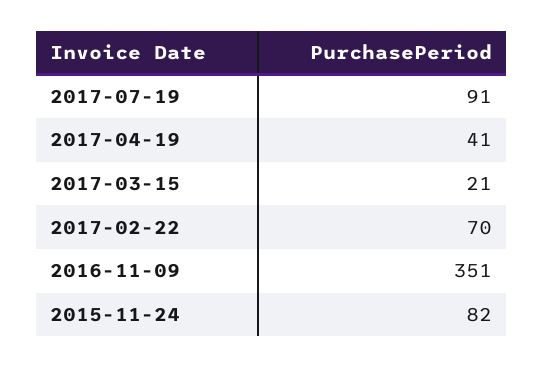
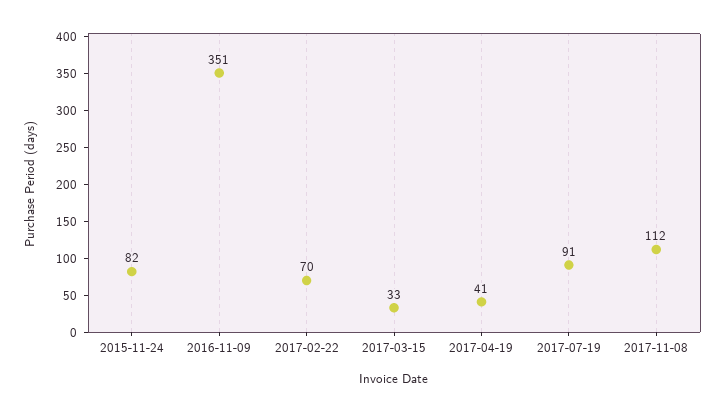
2017-03-15: 21 -> 33
2017-11-08: none -> 112

